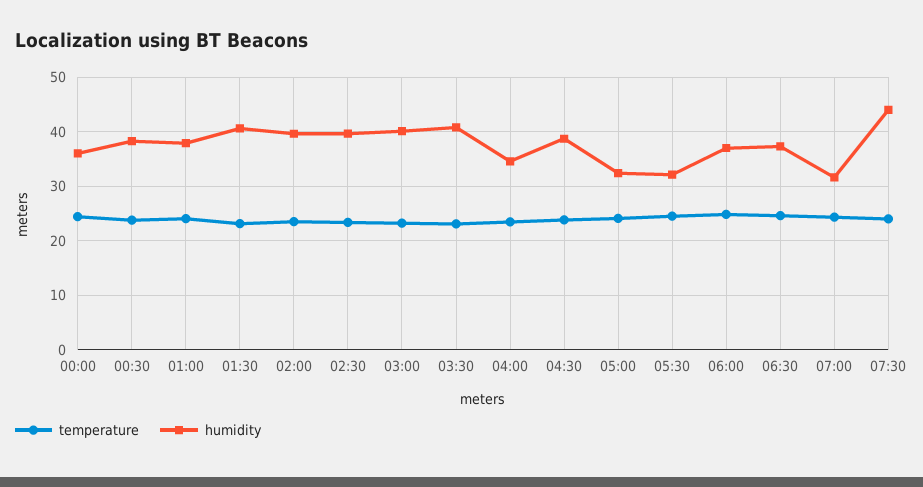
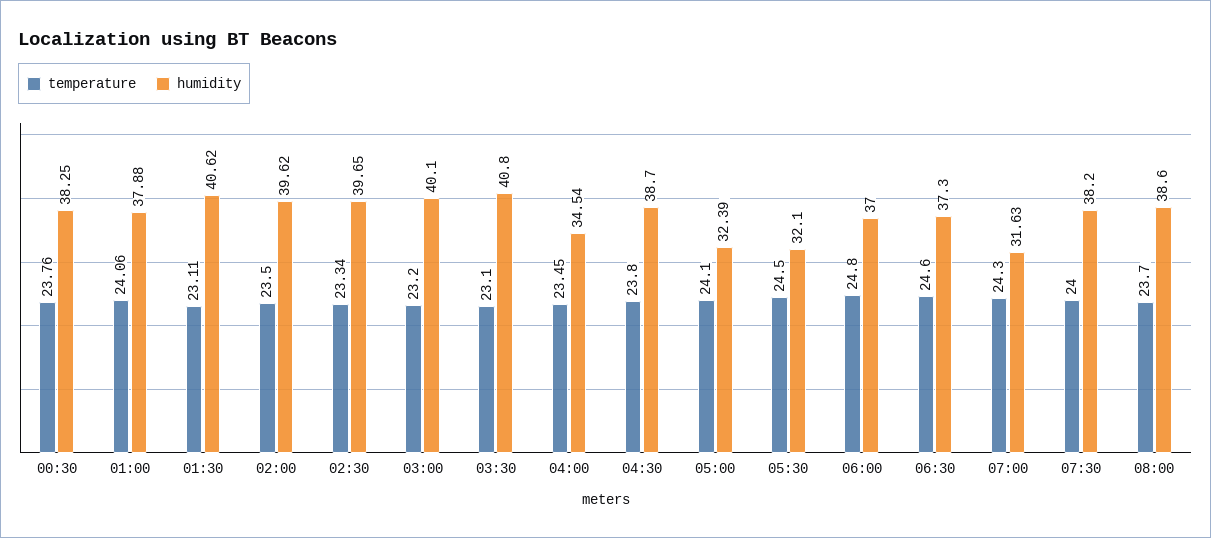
temperature, 00:00: 24 -> none
humidity, 00:00: 36 -> none
humidity, 07:30: 44 -> 38.2
temperature, 08:00: none -> 23.7
humidity, 08:00: none -> 38.6

